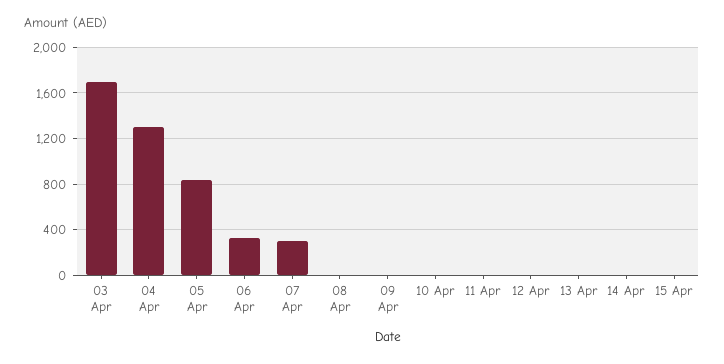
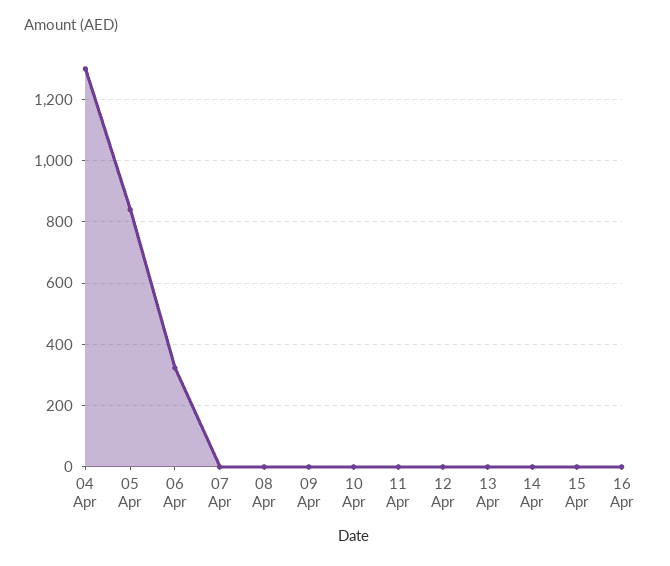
03 Apr: 1700 -> none
07 Apr: 300 -> 0
16 Apr: none -> 0

